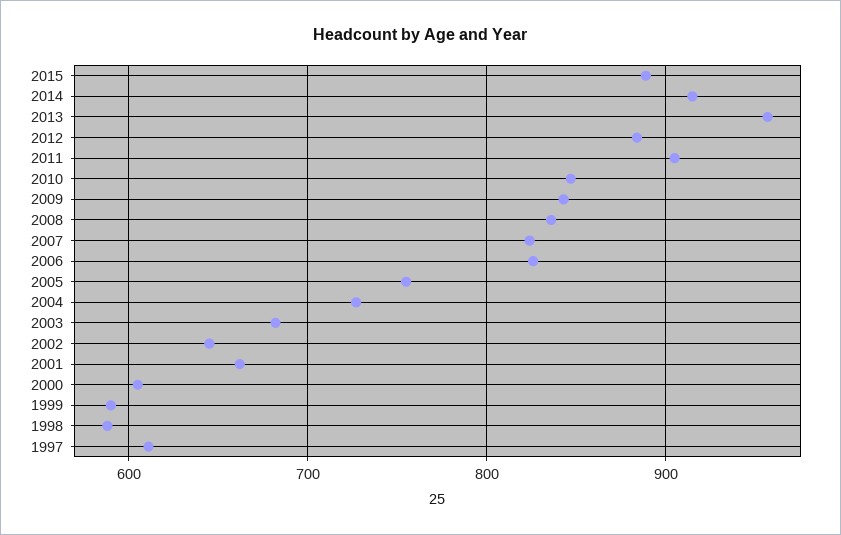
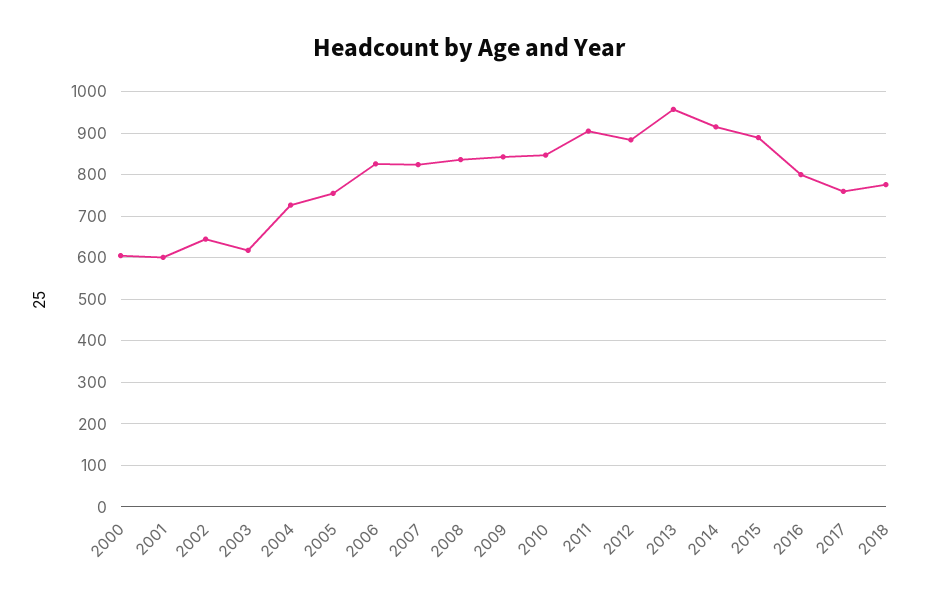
2003: 680 -> 620
2001: 660 -> 600
1999: 590 -> none
1998: 590 -> none
1997: 610 -> none
2016: none -> 800
2017: none -> 760
2018: none -> 780

